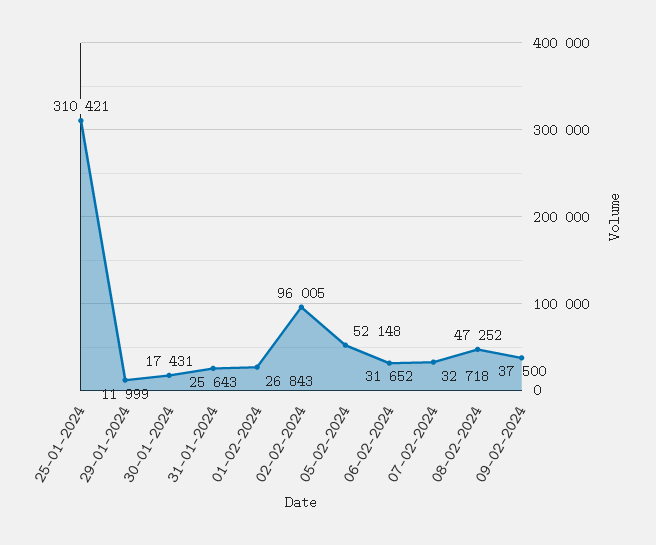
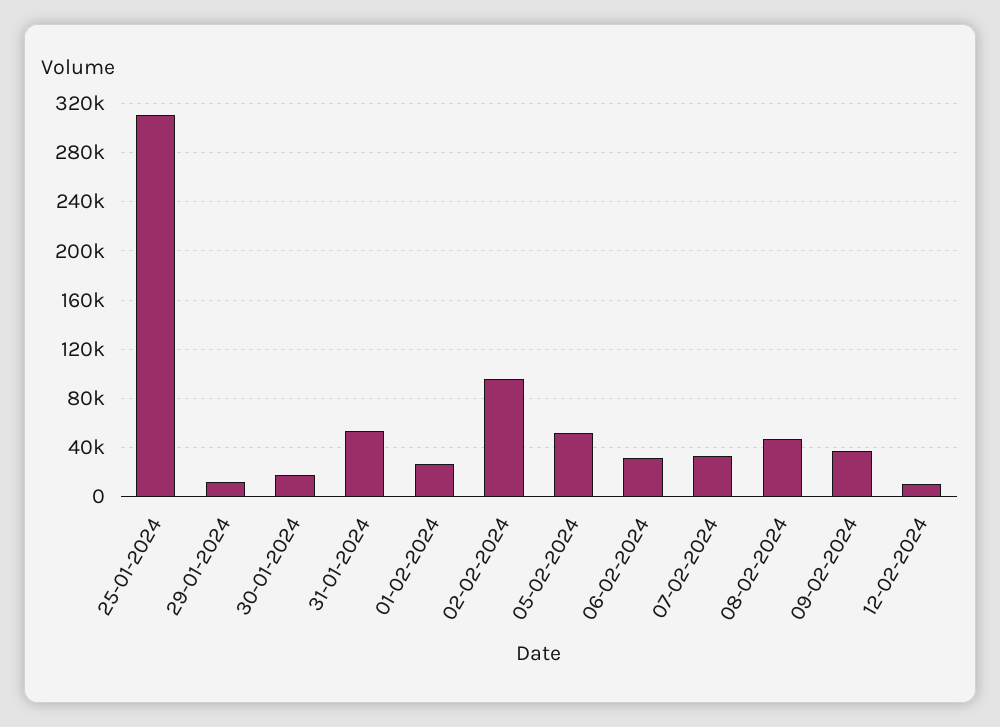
31-01-2024: 25643 -> 55000
12-02-2024: none -> 10000

